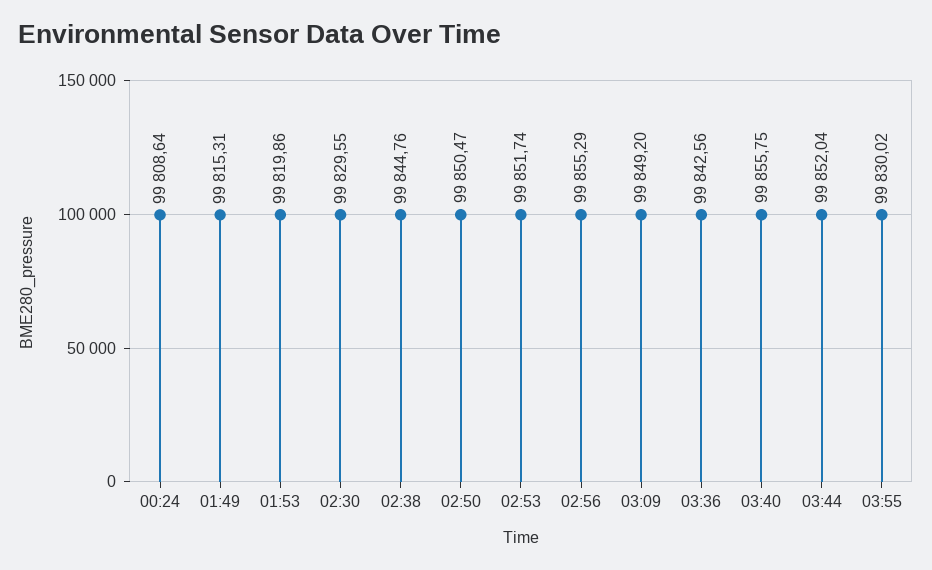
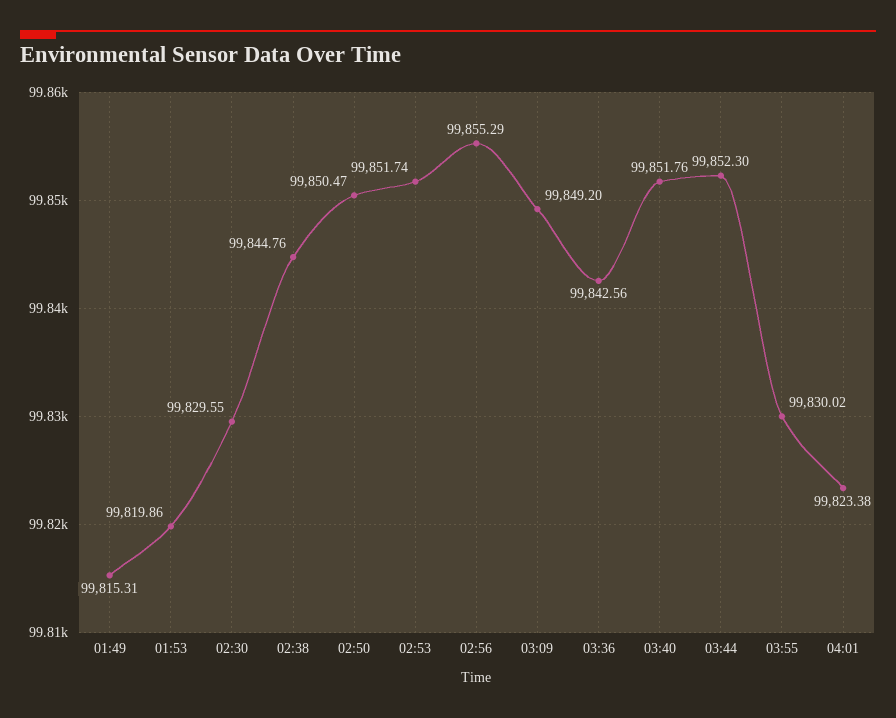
00:24: 99808.64 -> none
03:40: 99855.75 -> 99851.76
03:44: 99852.04 -> 99852.3
04:01: none -> 99823.38

